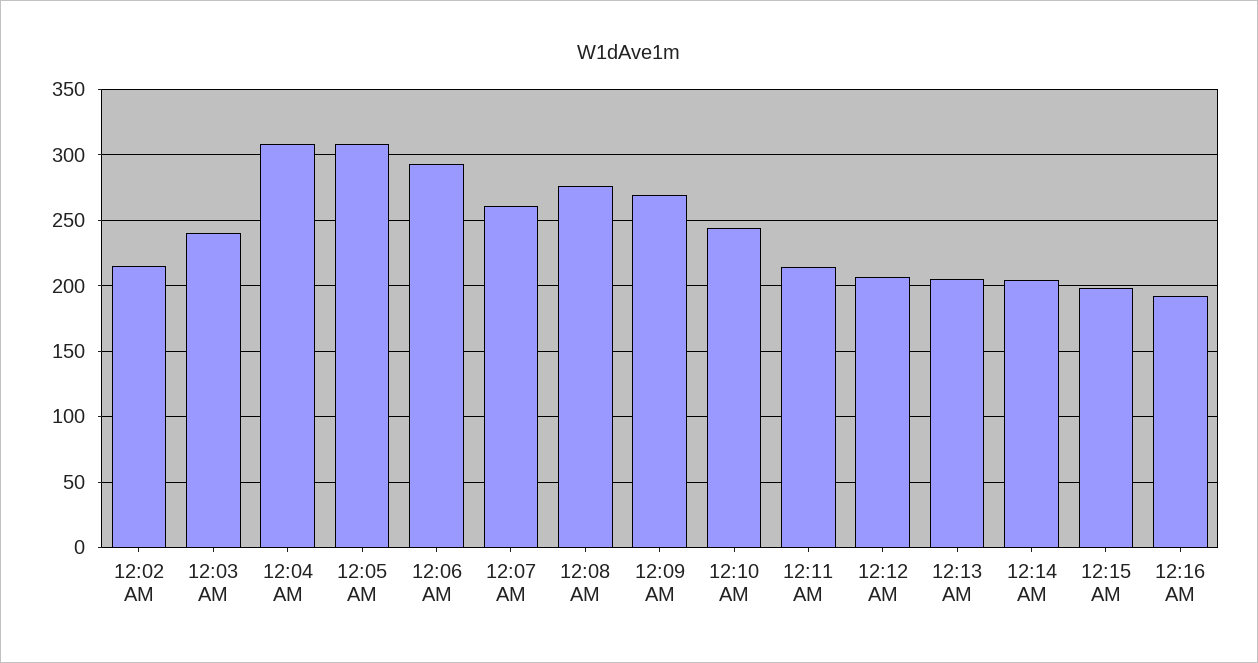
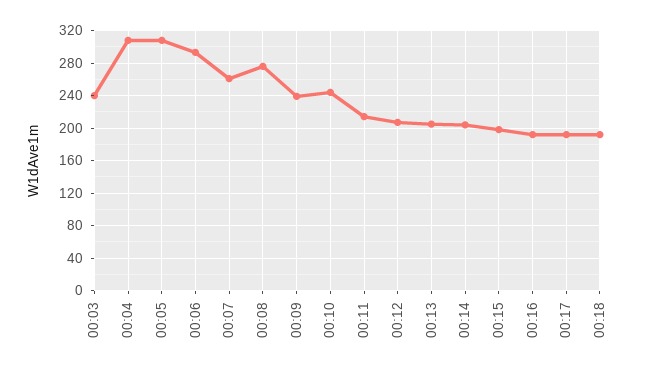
12:02 AM: 215 -> none
12:09 AM: 270 -> 240
00:17: none -> 190
00:18: none -> 190

